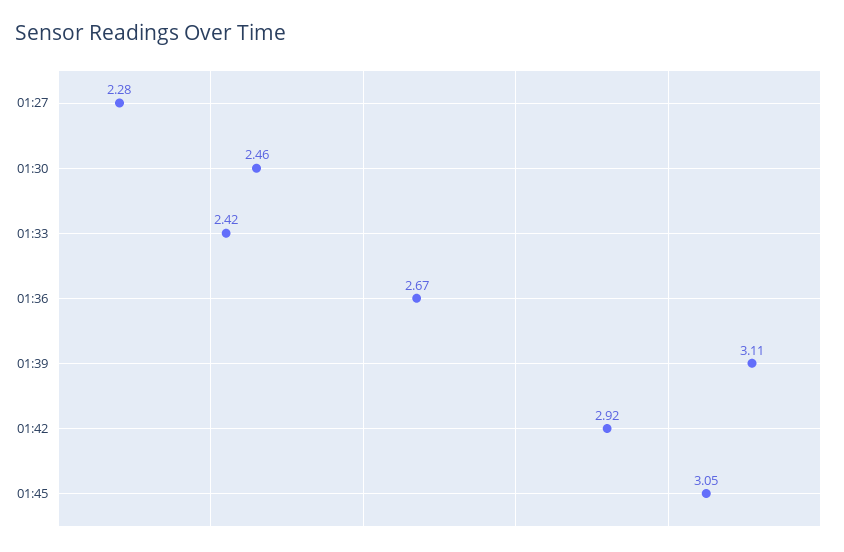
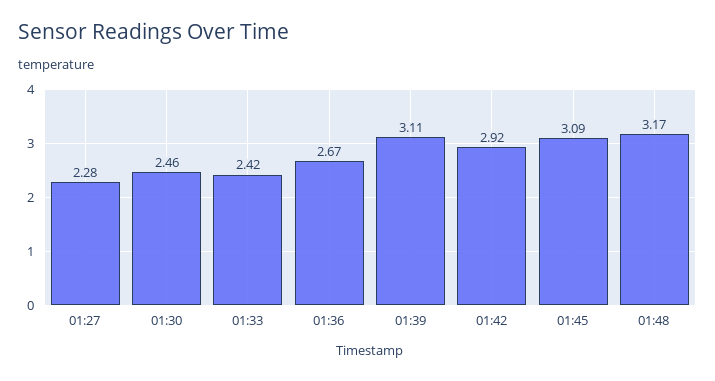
01:45: 3.05 -> 3.09
01:48: none -> 3.17

